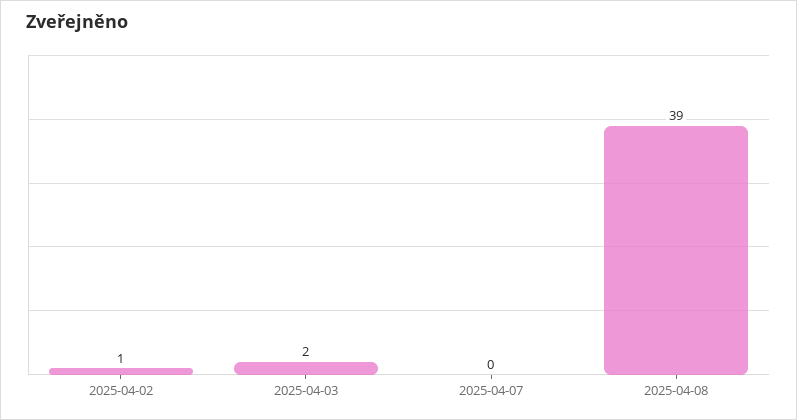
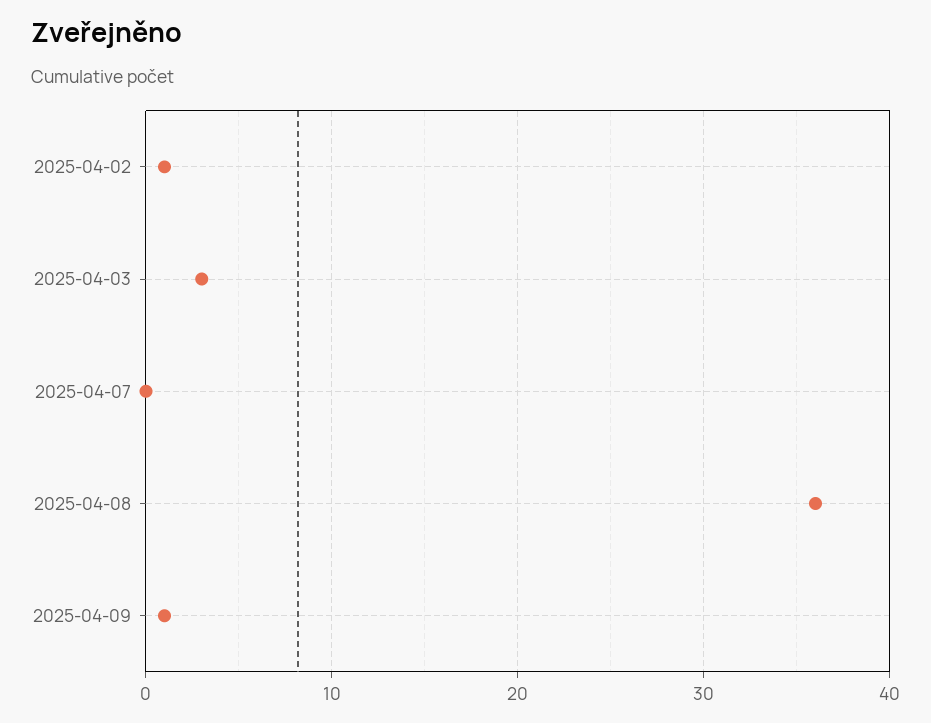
2025-04-03: 2 -> 3
2025-04-08: 39 -> 36
2025-04-09: none -> 1

